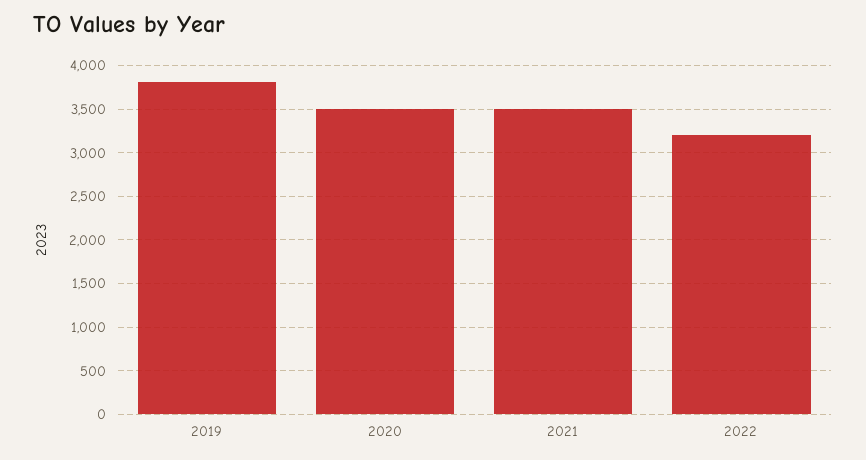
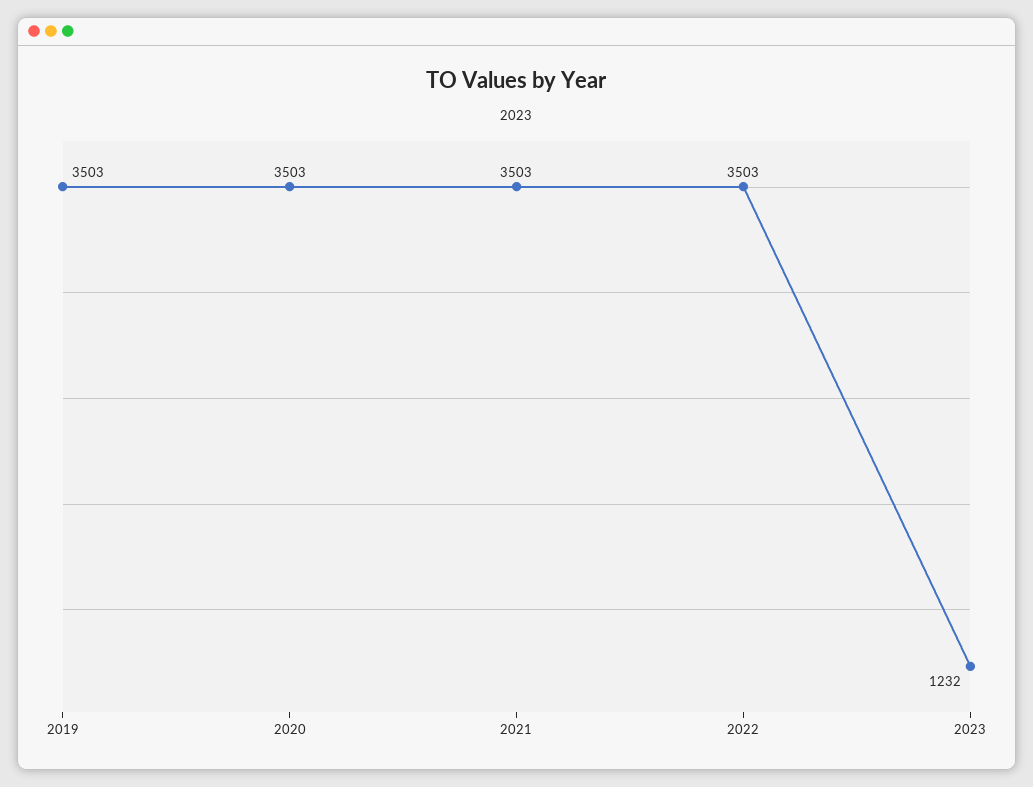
2019: 3800 -> 3503
2022: 3200 -> 3503
2023: none -> 1232

